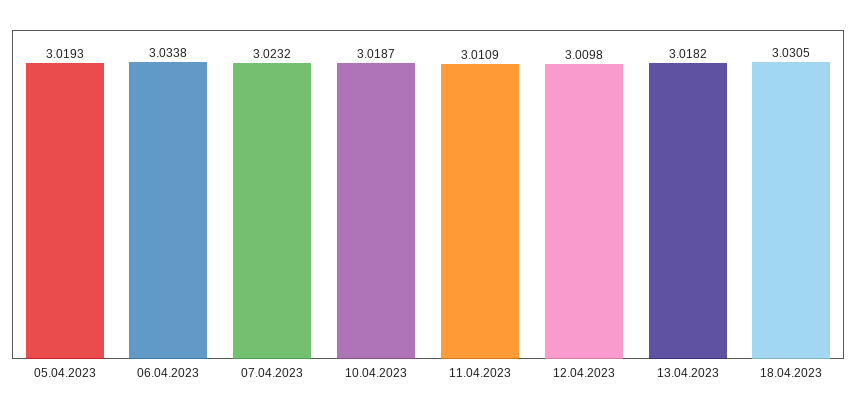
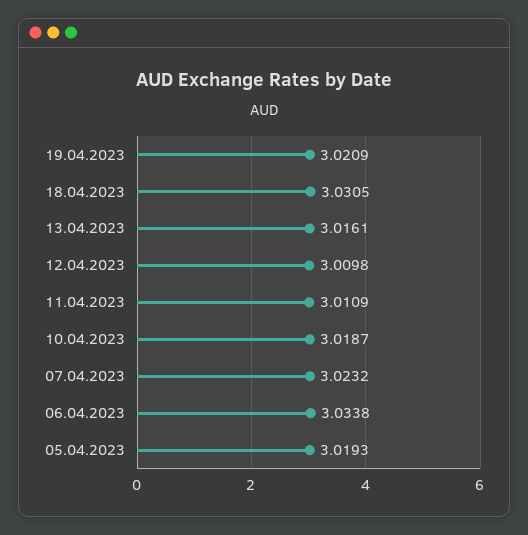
13.04.2023: 3.0182 -> 3.0161
19.04.2023: none -> 3.0209

